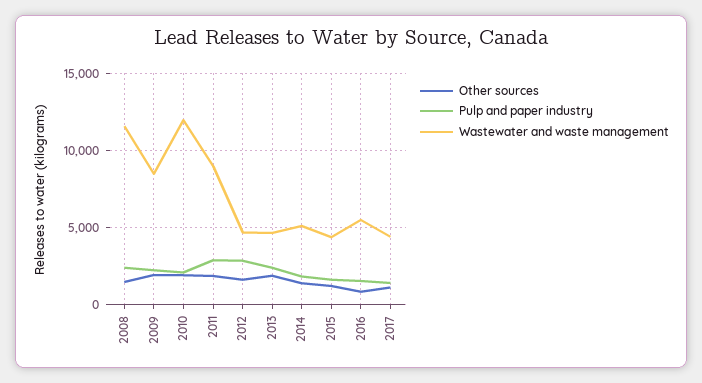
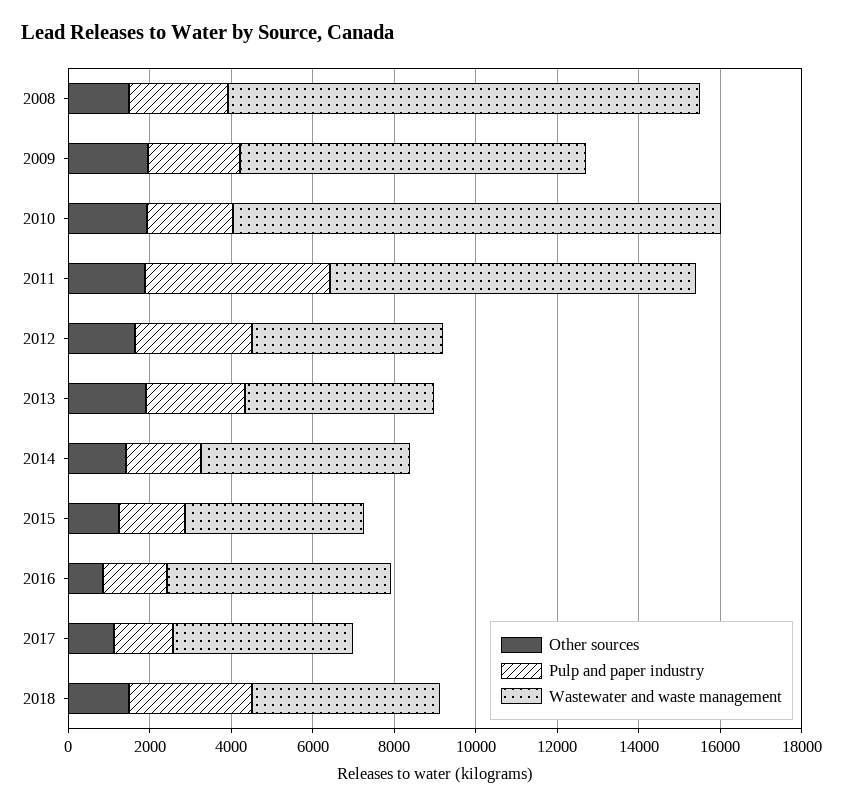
Pulp and paper industry, 2011: 3000 -> 4500
Other sources, 2018: none -> 1500
Pulp and paper industry, 2018: none -> 3000
Wastewater and waste management, 2018: none -> 4500

